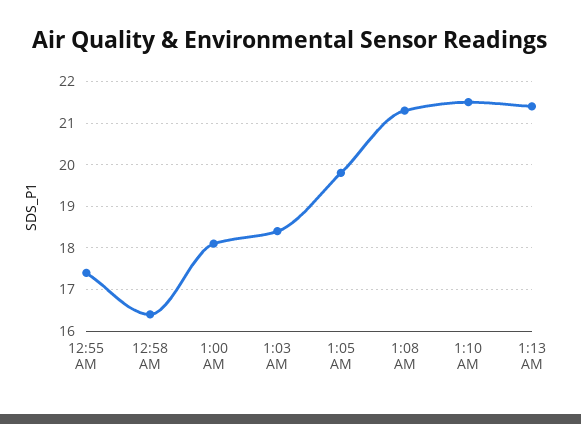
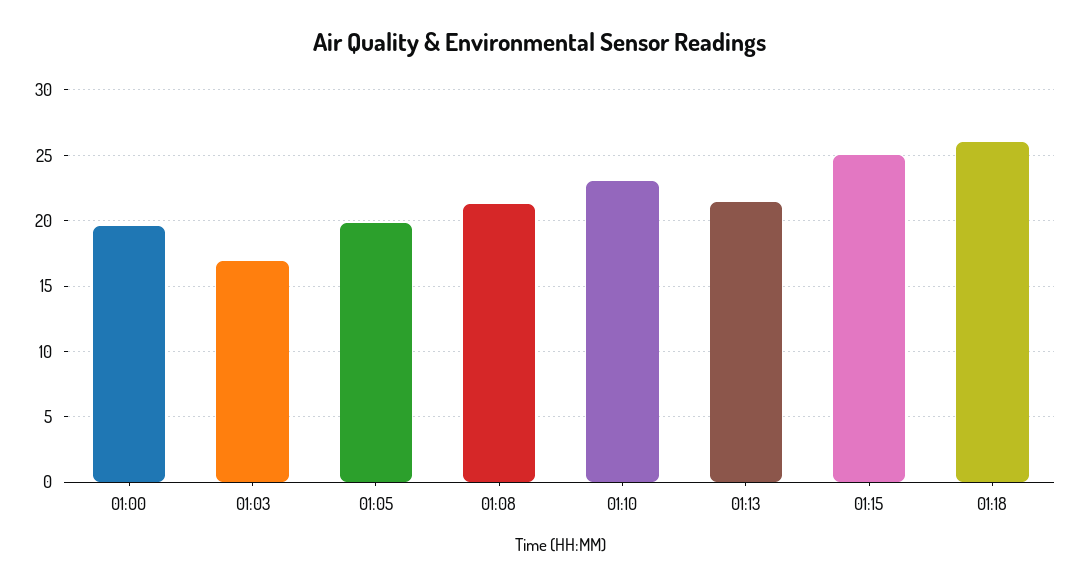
12:55 AM: 17.5 -> none
12:58 AM: 16.5 -> none
1:00 AM: 18 -> 19.5
1:03 AM: 18.5 -> 17
1:10 AM: 21.5 -> 23
01:15: none -> 25
01:18: none -> 26

